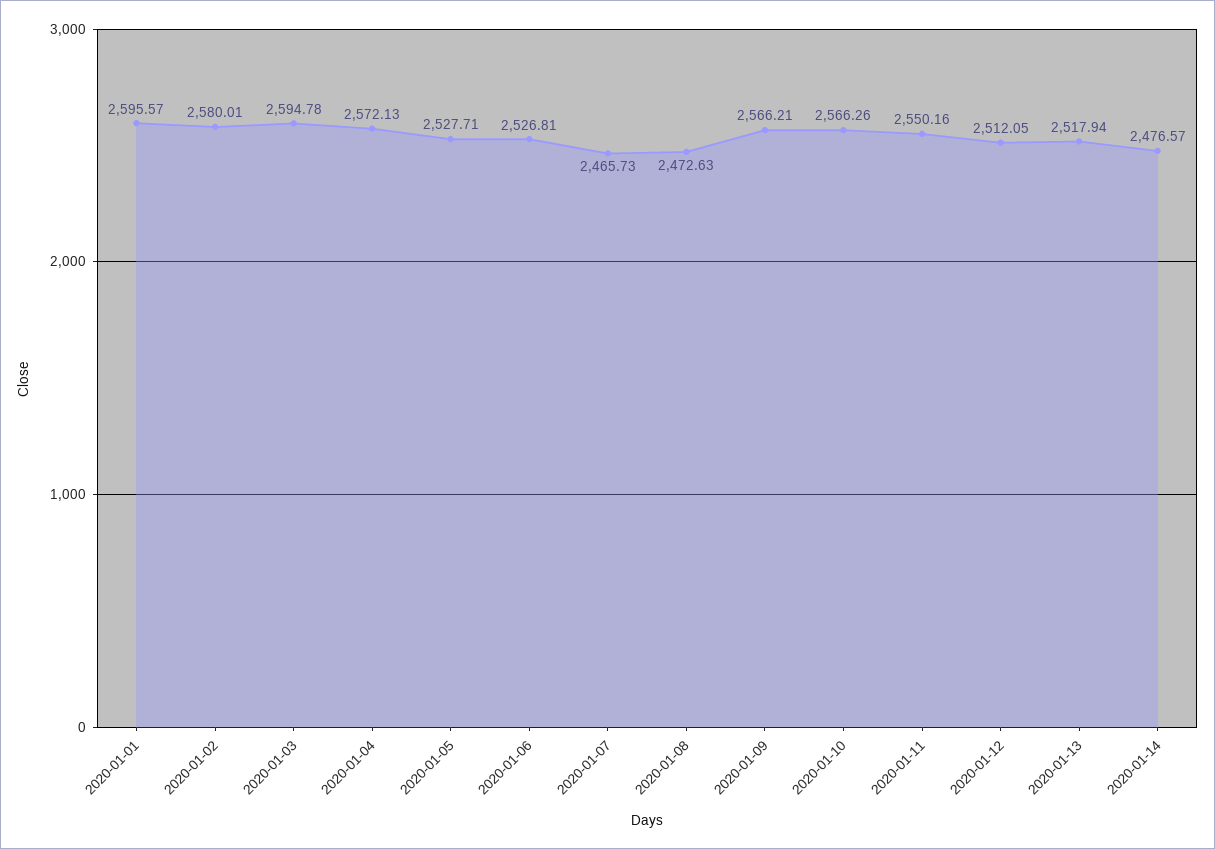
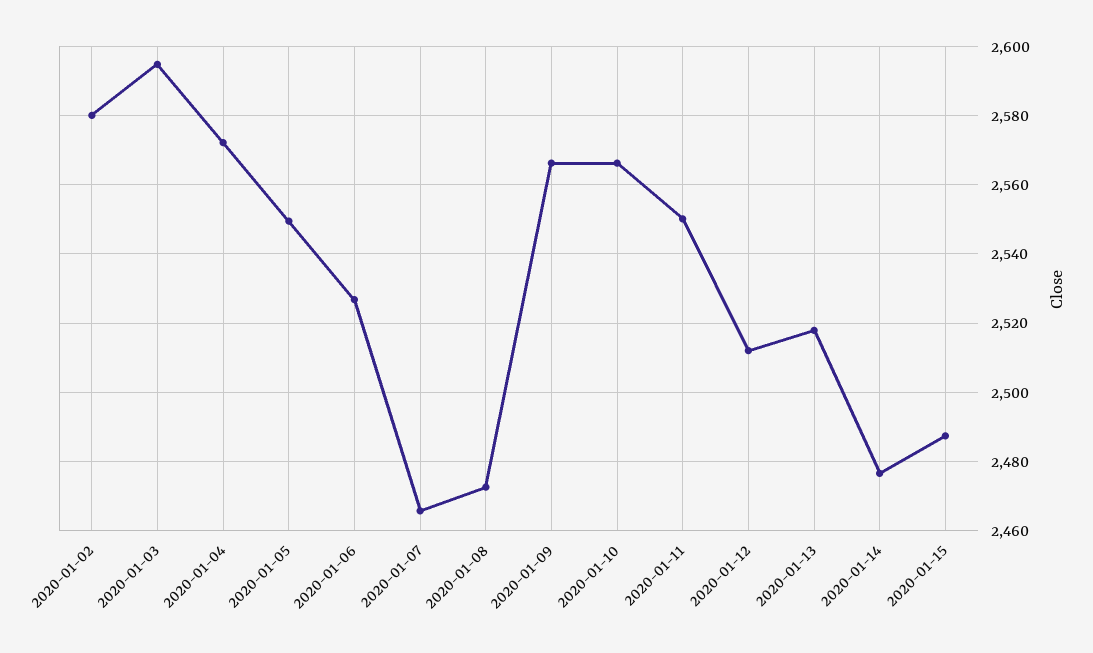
2020-01-01: 2595.57 -> none
2020-01-05: 2527.71 -> 2550
2020-01-15: none -> 2488

